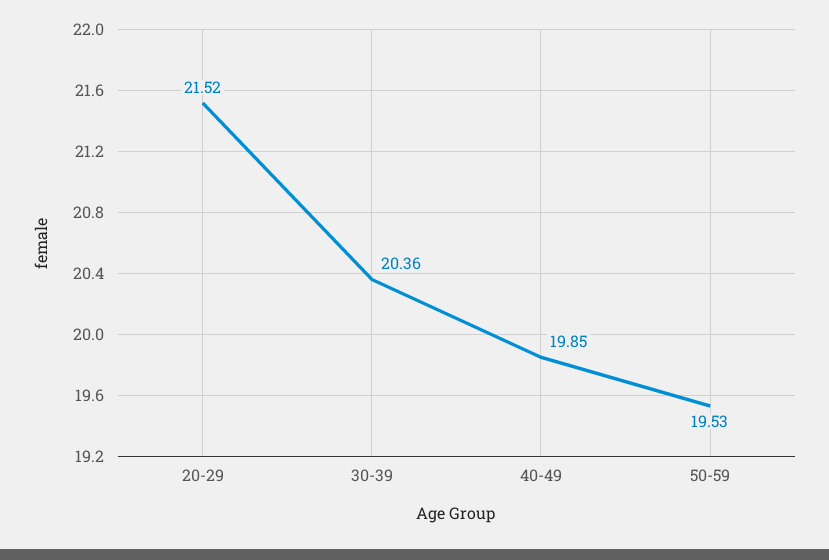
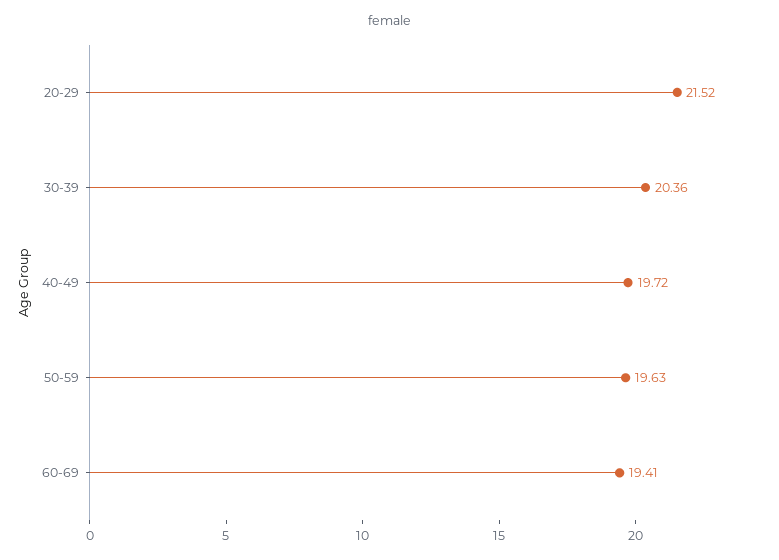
40-49: 19.85 -> 19.72
50-59: 19.53 -> 19.63
60-69: none -> 19.41

